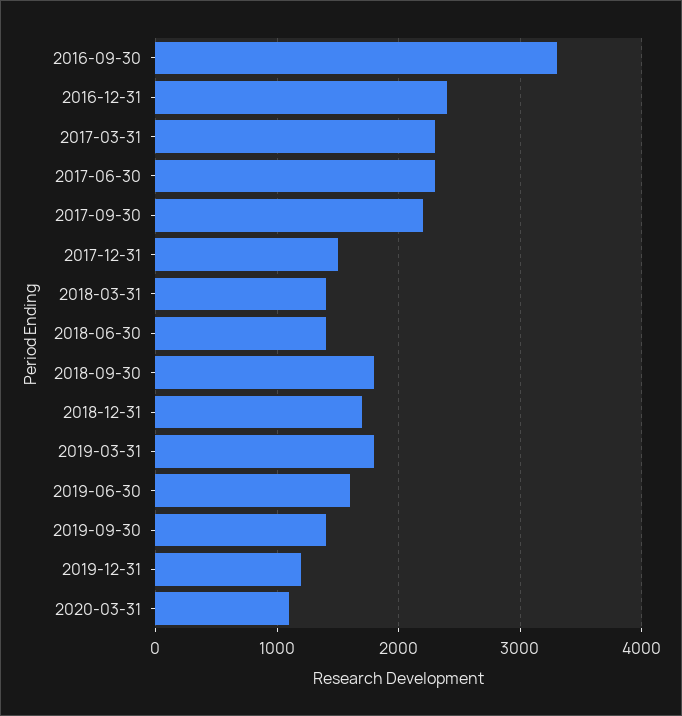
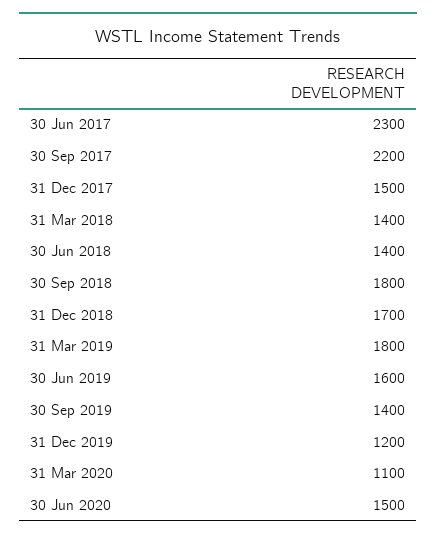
2016-09-30: 3300 -> none
2016-12-31: 2400 -> none
2017-03-31: 2300 -> none
30 Jun 2020: none -> 1500

